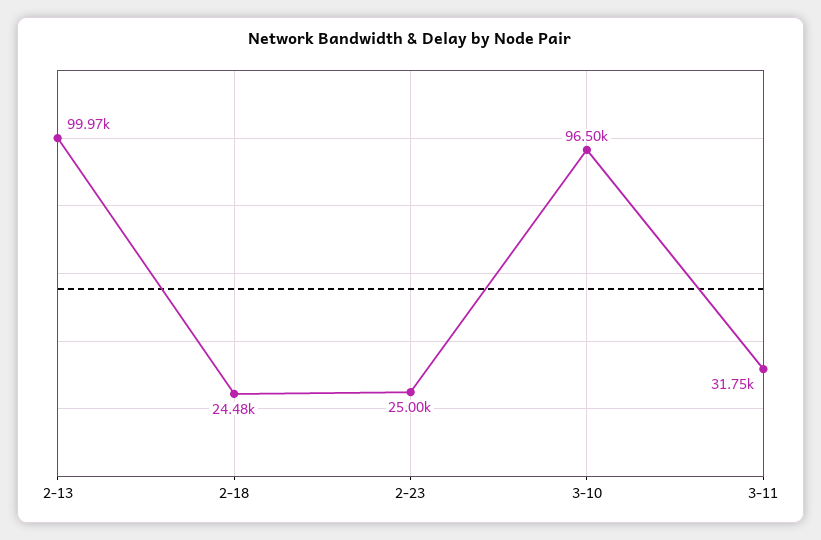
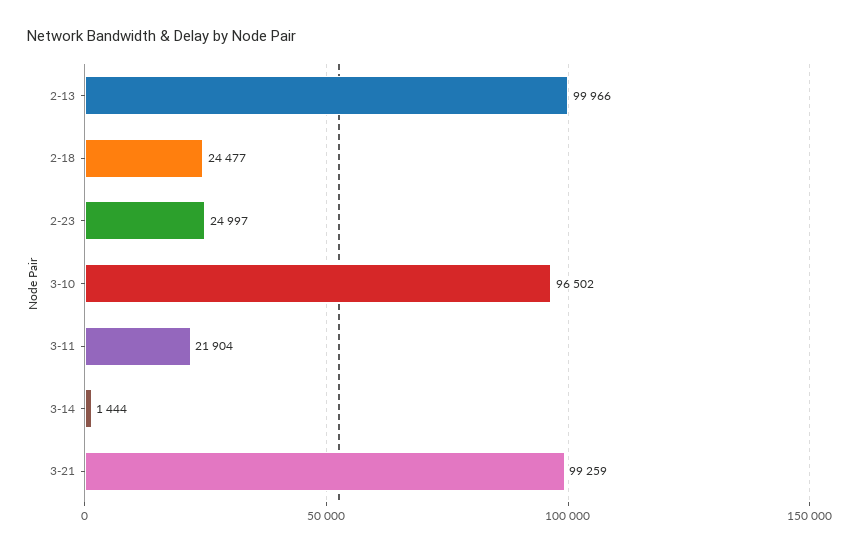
3-11: 31750 -> 21904
3-14: none -> 1444
3-21: none -> 99259

